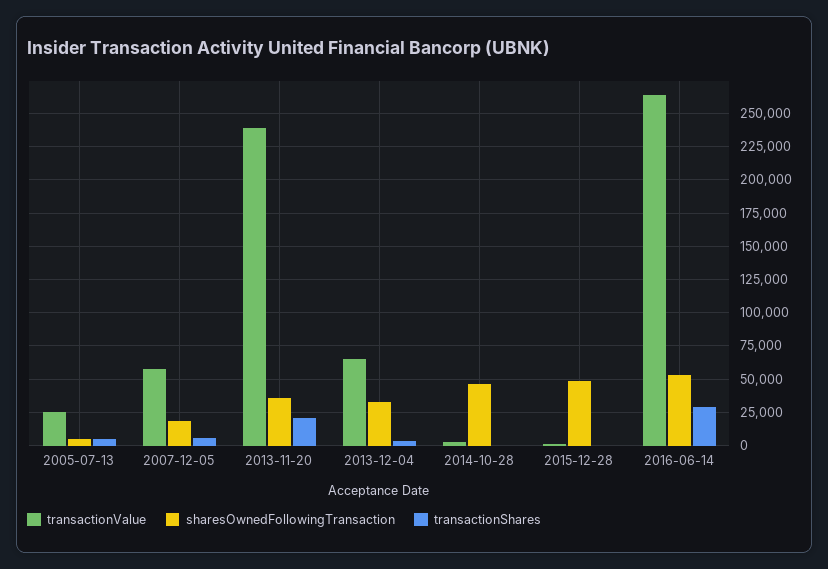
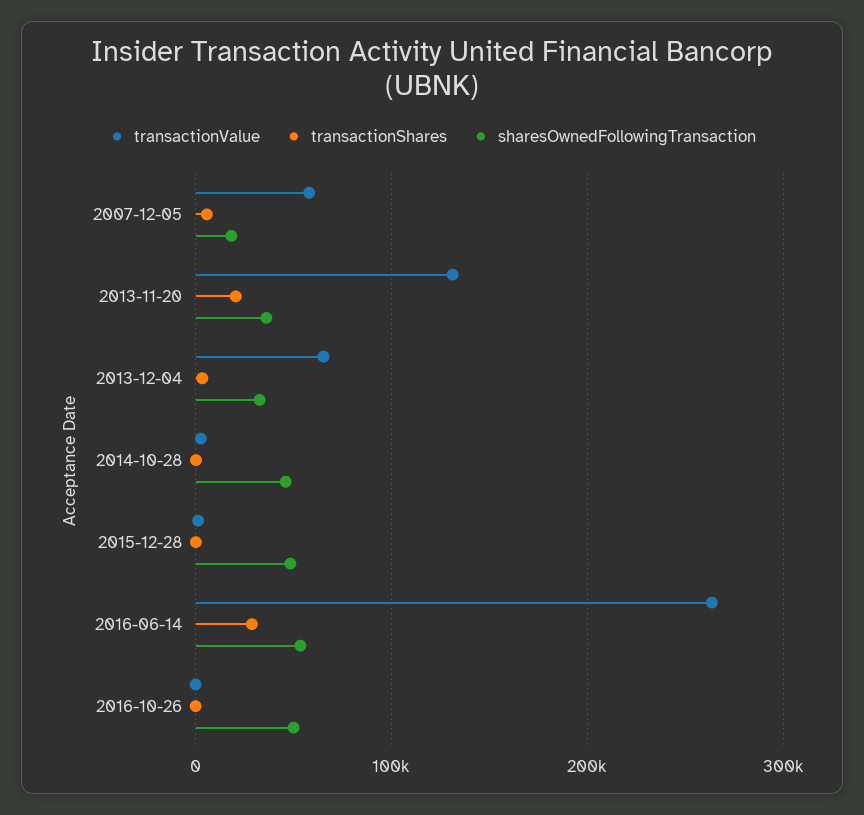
transactionValue, 2005-07-13: 25000 -> none
sharesOwnedFollowingTransaction, 2005-07-13: 5000 -> none
transactionShares, 2005-07-13: 5000 -> none
transactionValue, 2013-11-20: 240000 -> 130000
transactionValue, 2016-10-26: none -> 0
transactionShares, 2016-10-26: none -> 0
sharesOwnedFollowingTransaction, 2016-10-26: none -> 50000

